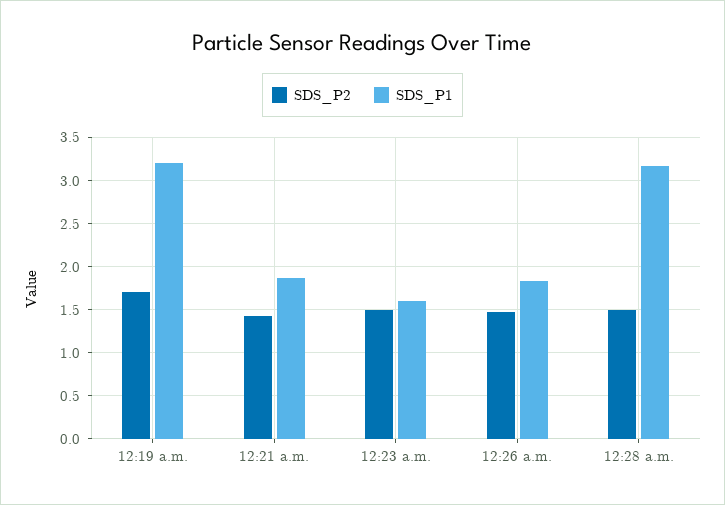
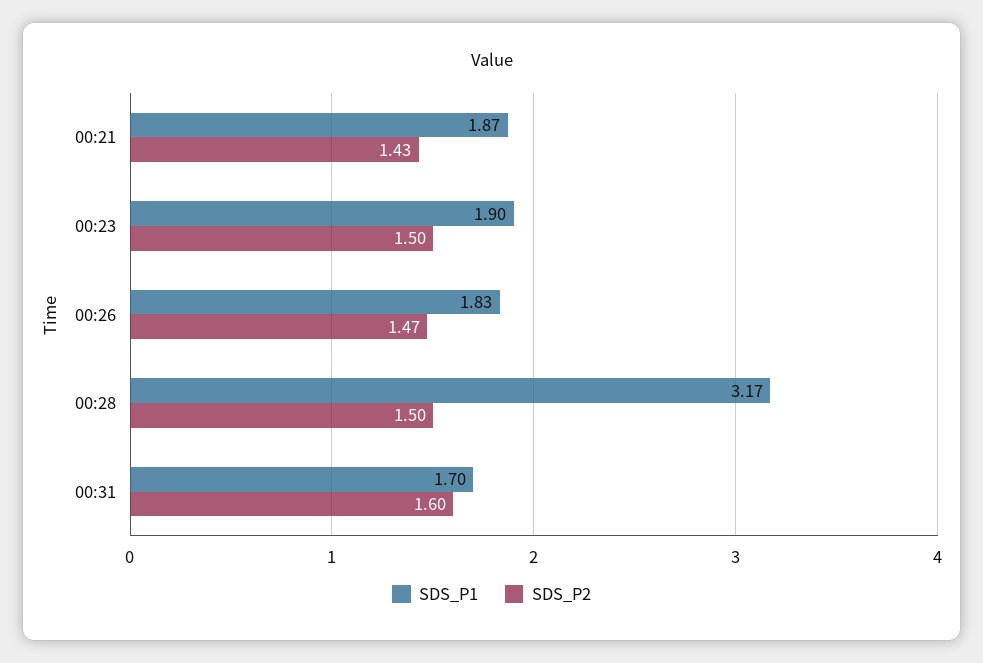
SDS_P2, 12:19 a.m.: 1.7 -> none
SDS_P1, 12:19 a.m.: 3.2 -> none
SDS_P1, 12:23 a.m.: 1.6 -> 1.9
SDS_P1, 00:31: none -> 1.7
SDS_P2, 00:31: none -> 1.6

